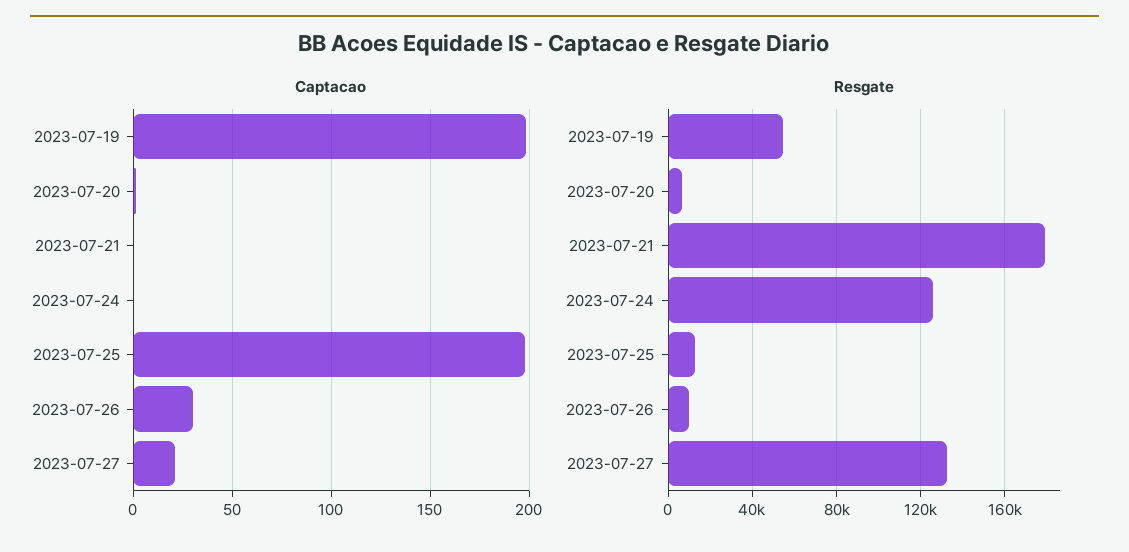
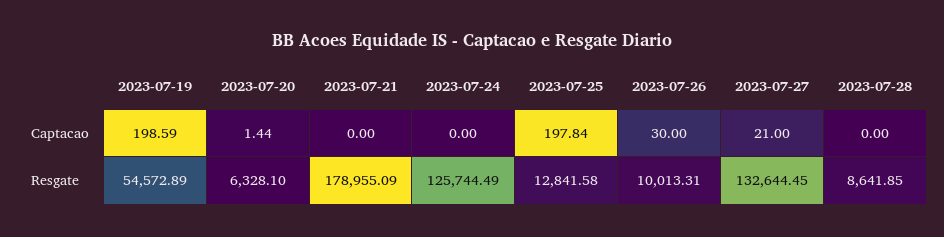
Captacao, 2023-07-28: none -> 0
Resgate, 2023-07-28: none -> 8641.85

